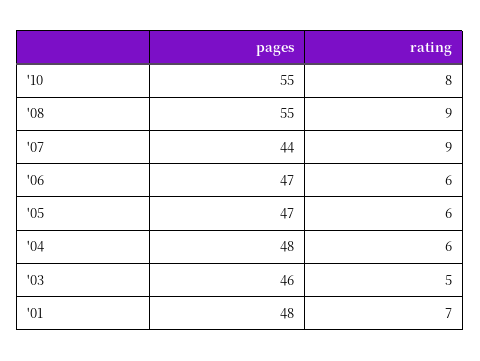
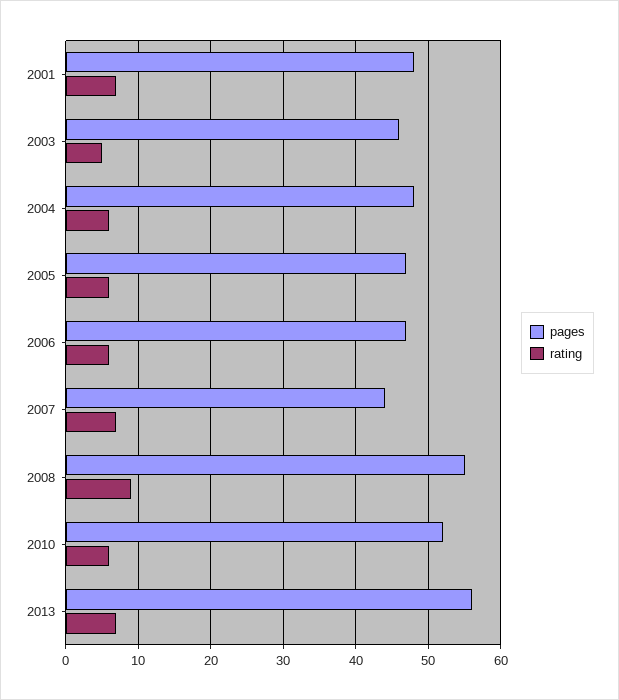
pages, '10: 55 -> 52
rating, '10: 8 -> 6
rating, '07: 9 -> 7
pages, 2013: none -> 56
rating, 2013: none -> 7

